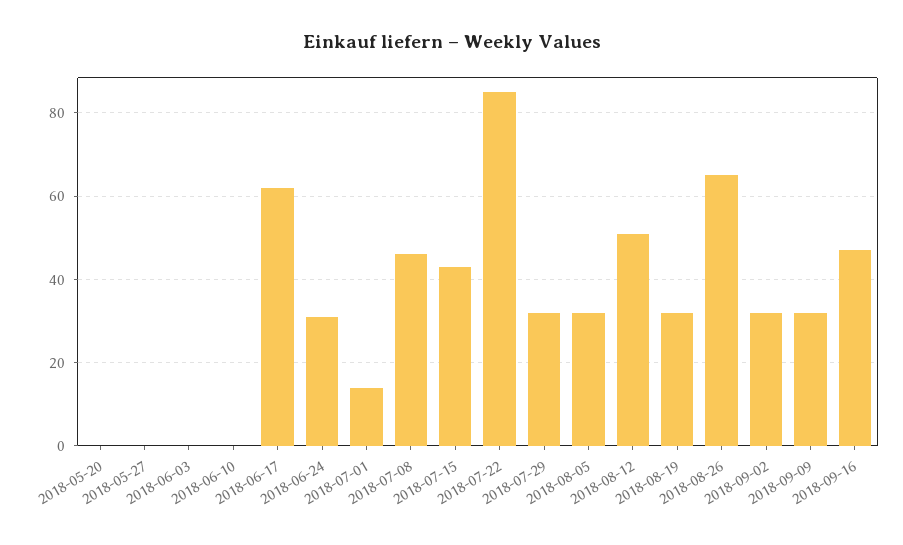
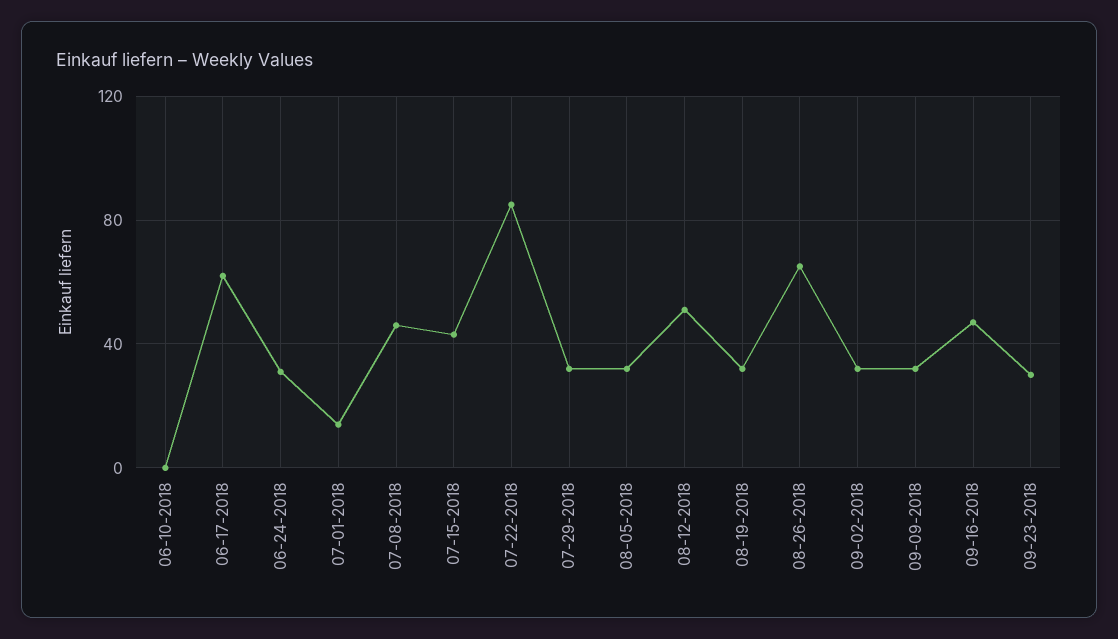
2018-05-20: 0 -> none
2018-05-27: 0 -> none
2018-06-03: 0 -> none
09-23-2018: none -> 30

